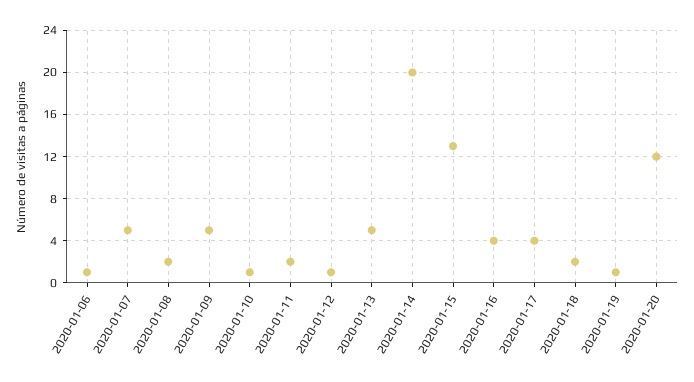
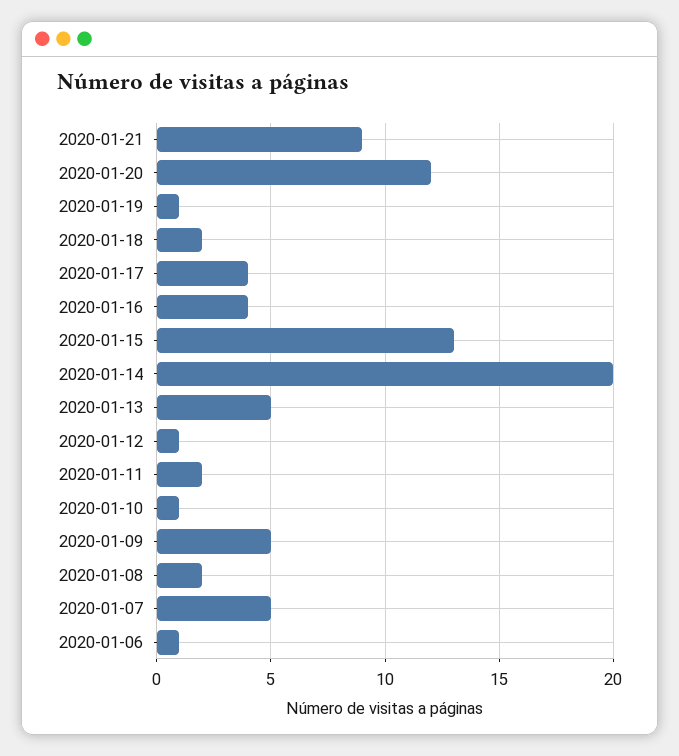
2020-01-21: none -> 9

